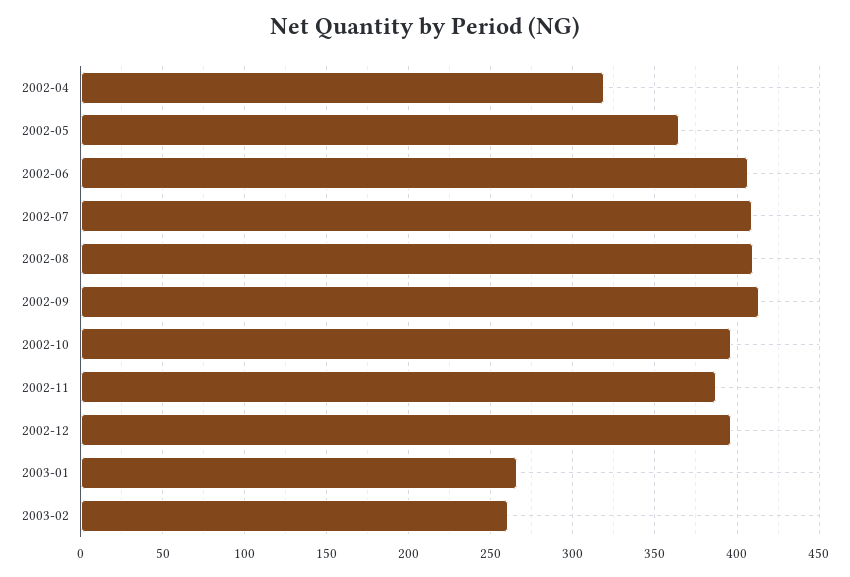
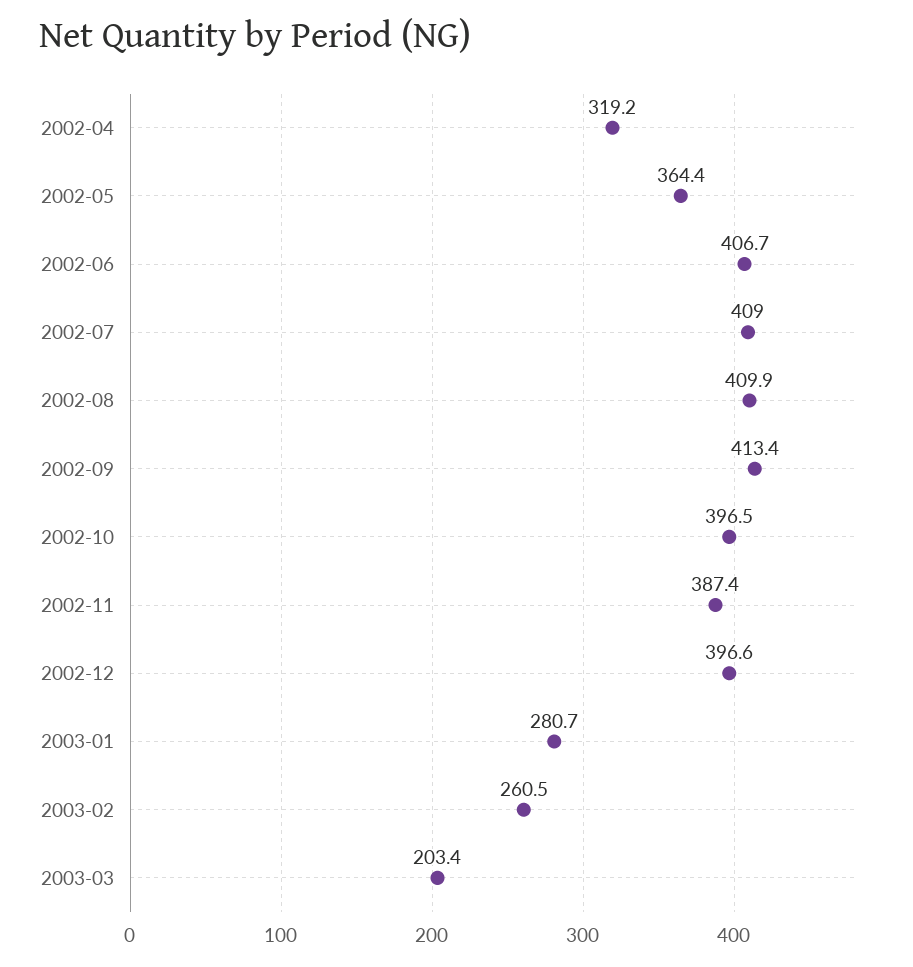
2003-01: 265 -> 280.7
2003-03: none -> 203.4

